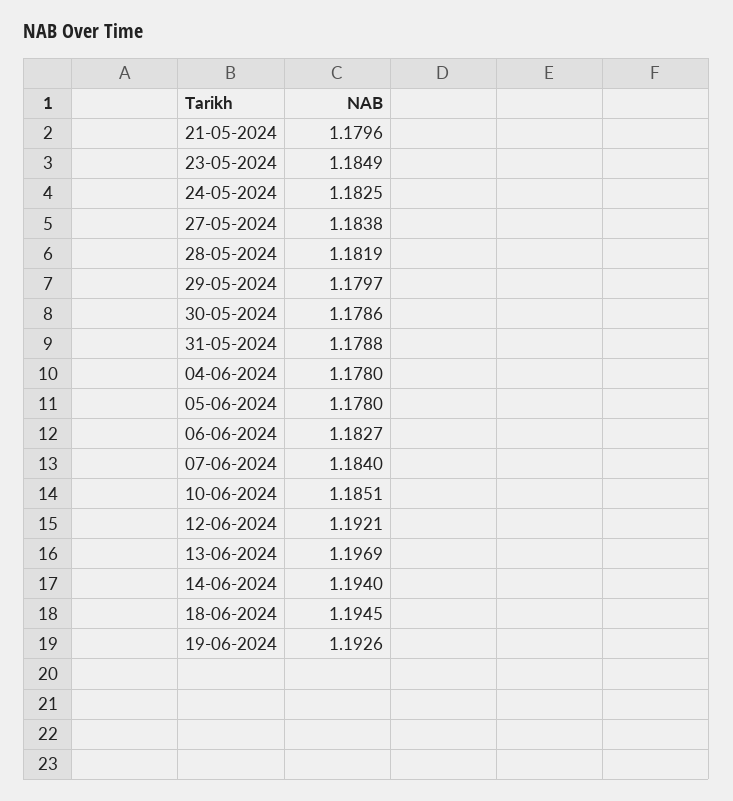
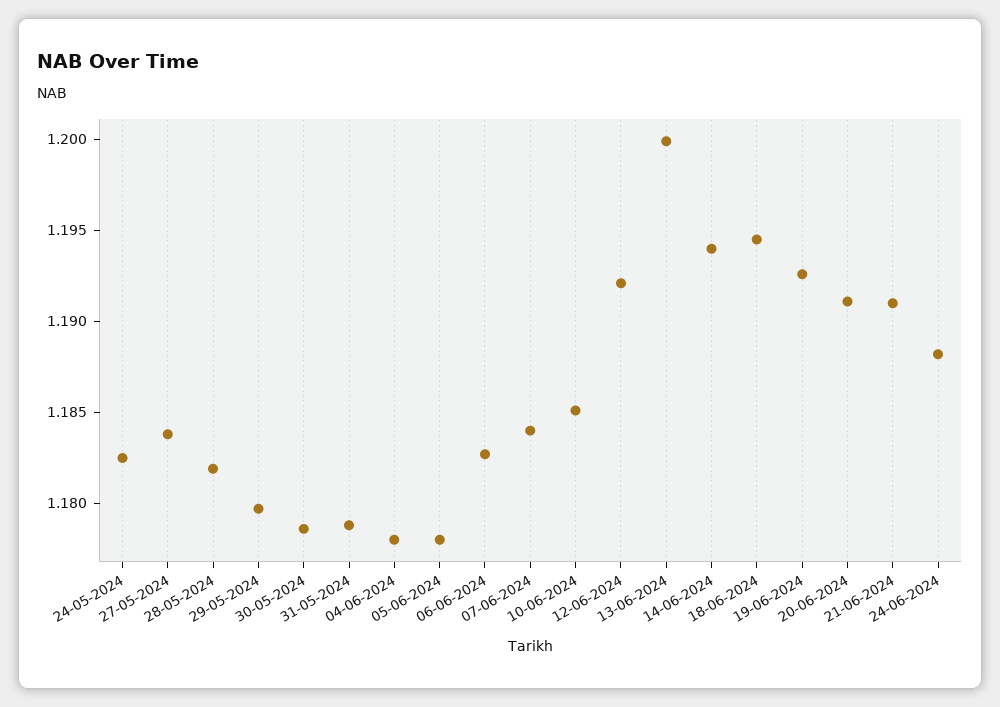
21-05-2024: 1.1796 -> none
23-05-2024: 1.1849 -> none
13-06-2024: 1.1969 -> 1.2
20-06-2024: none -> 1.191
21-06-2024: none -> 1.191
24-06-2024: none -> 1.188

